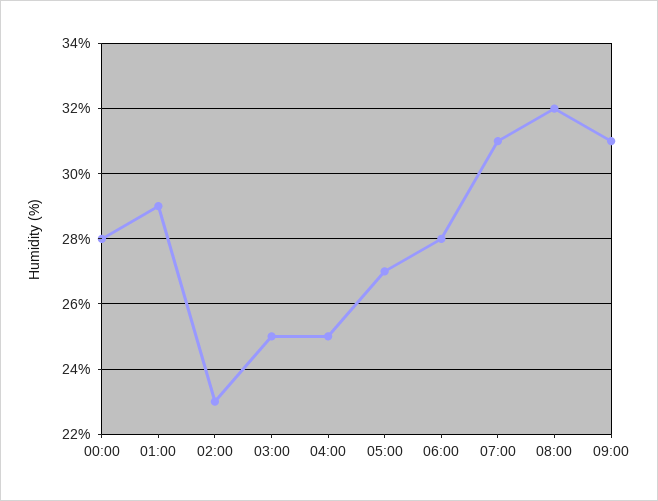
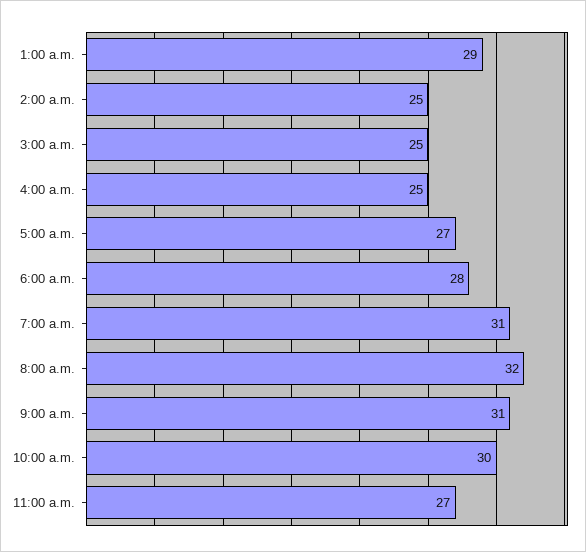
00:00: 28 -> none
02:00: 23 -> 25
10:00 a.m.: none -> 30
11:00 a.m.: none -> 27

